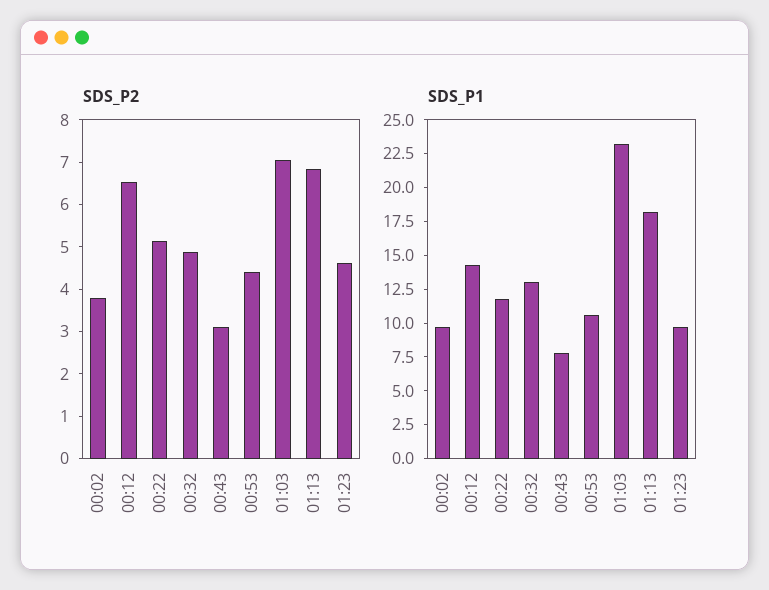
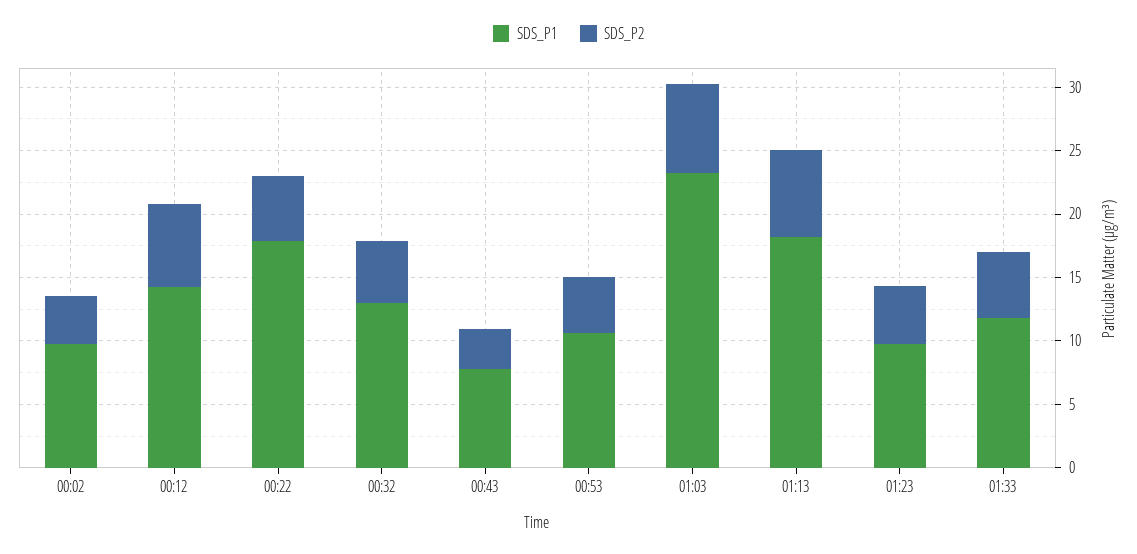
SDS_P1, 00:22: 12.5 -> 18
SDS_P1, 01:33: none -> 12
SDS_P2, 01:33: none -> 5

